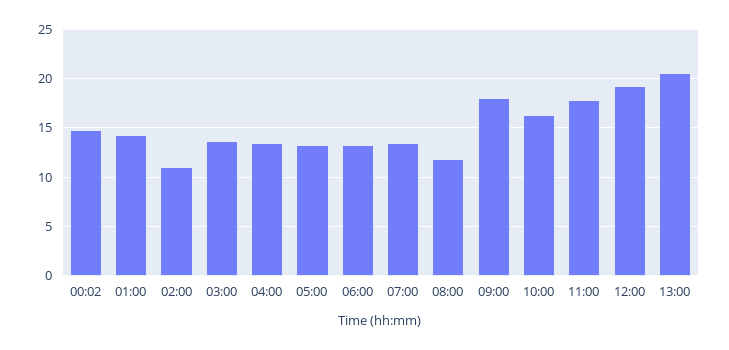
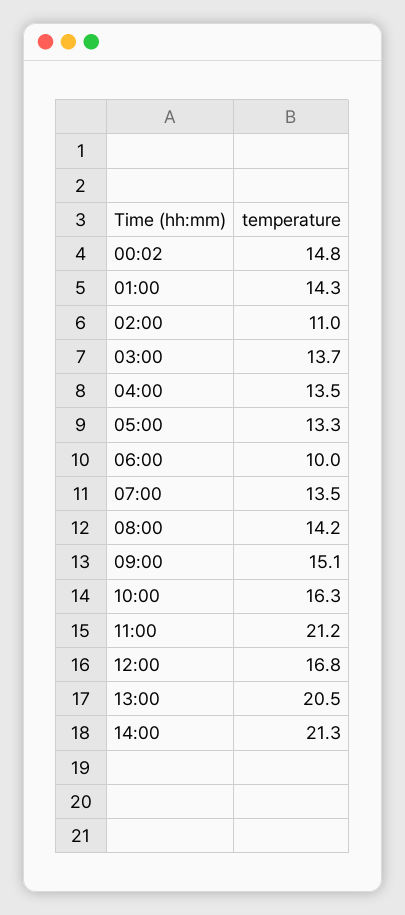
06:00: 13 -> 10
08:00: 12 -> 14.2
09:00: 18 -> 15.1
11:00: 18 -> 21.2
12:00: 19 -> 16.8
14:00: none -> 21.3

